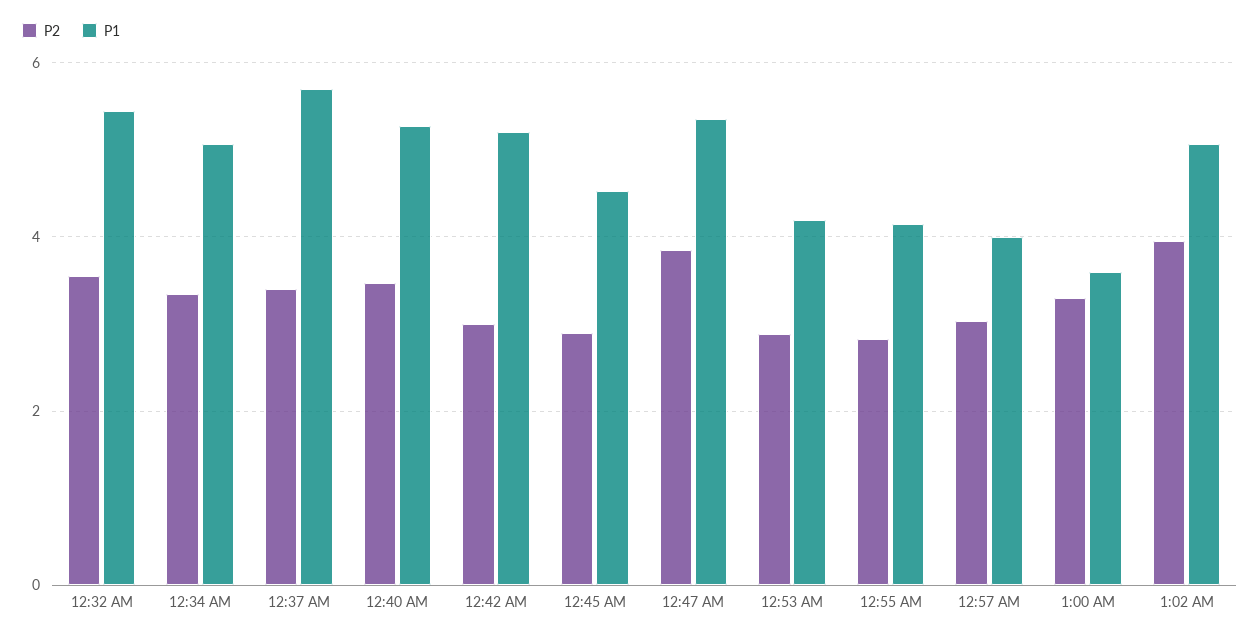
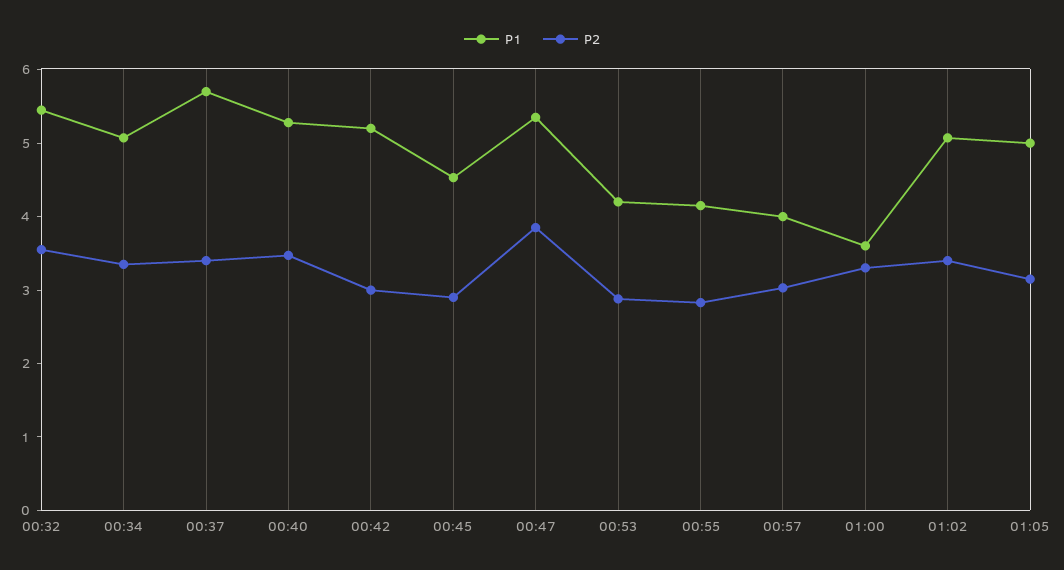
P2, 1:02 AM: 4 -> 3.4
P1, 01:05: none -> 5
P2, 01:05: none -> 3.2

